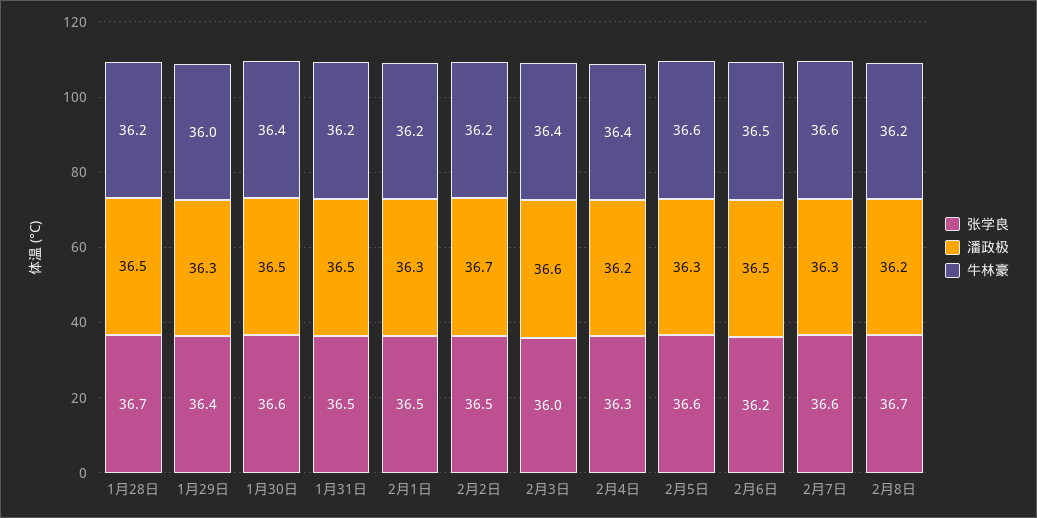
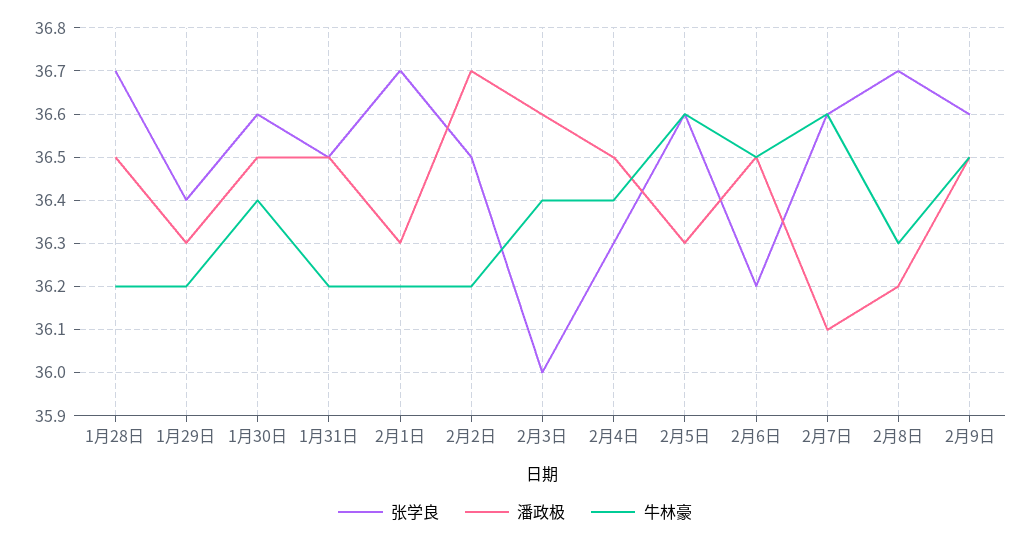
牛林豪, 1月29日: 36 -> 36.2
张学良, 2月1日: 36.5 -> 36.7
潘政极, 2月4日: 36.2 -> 36.5
潘政极, 2月7日: 36.3 -> 36.1
牛林豪, 2月8日: 36.2 -> 36.3
张学良, 2月9日: none -> 36.6
潘政极, 2月9日: none -> 36.5
牛林豪, 2月9日: none -> 36.5

